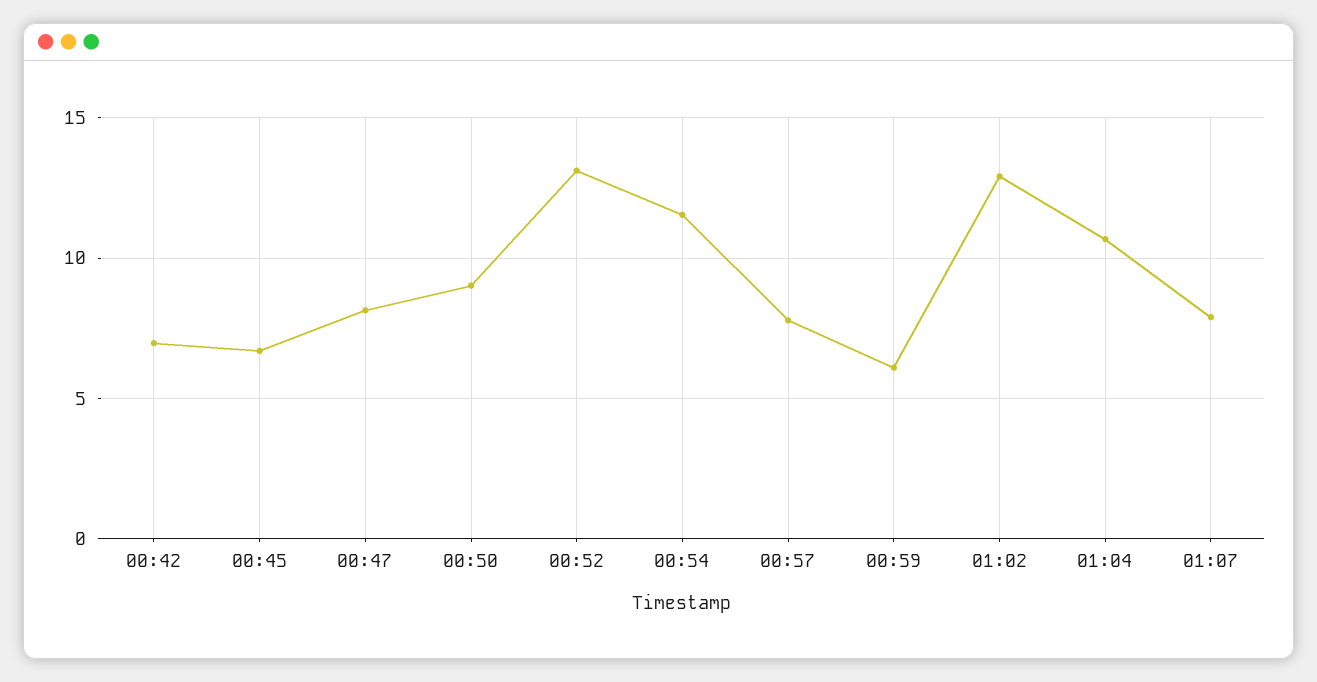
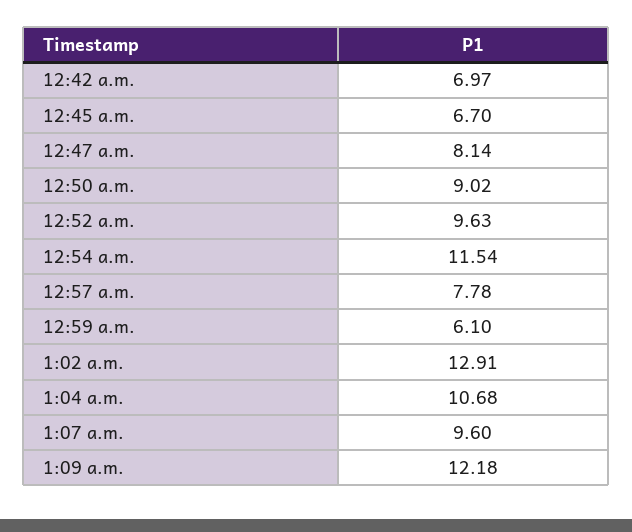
00:52: 13 -> 9.63
01:07: 8 -> 9.6
1:09 a.m.: none -> 12.18

